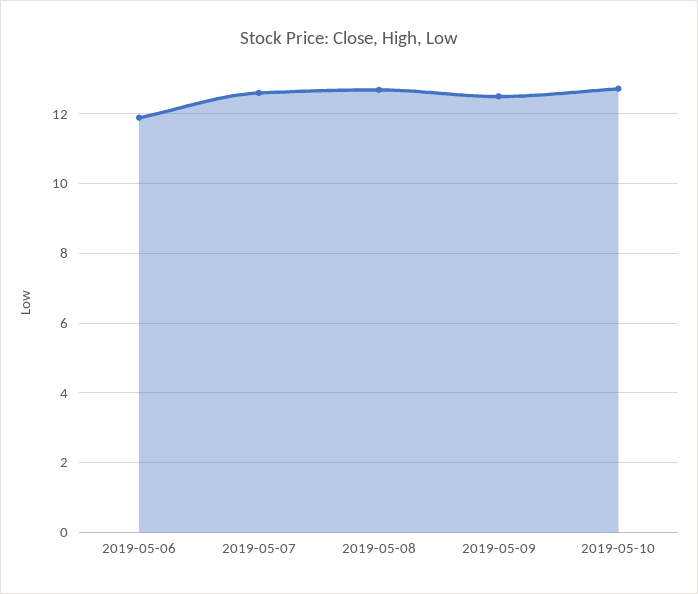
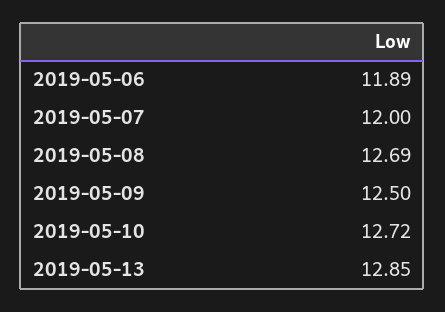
2019-05-07: 12.6 -> 12
2019-05-13: none -> 12.85

